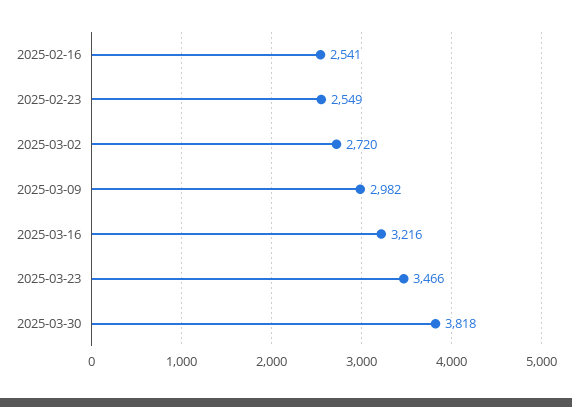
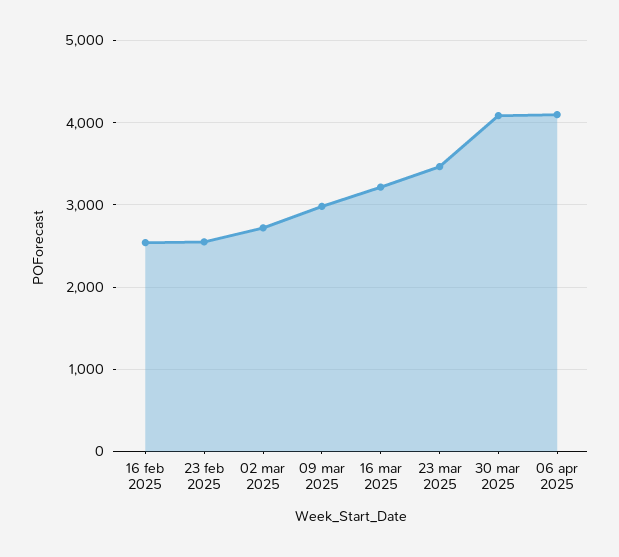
2025-03-30: 3818 -> 4100
06 apr 2025: none -> 4100

